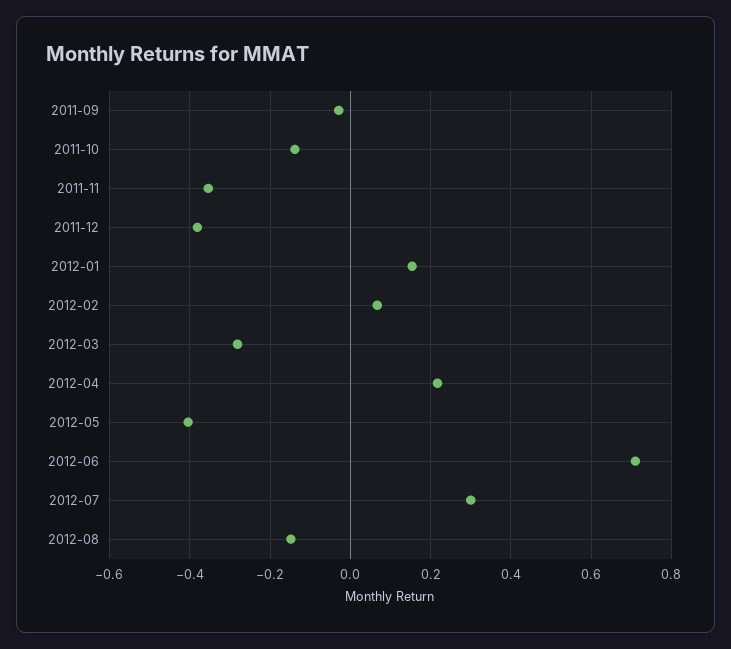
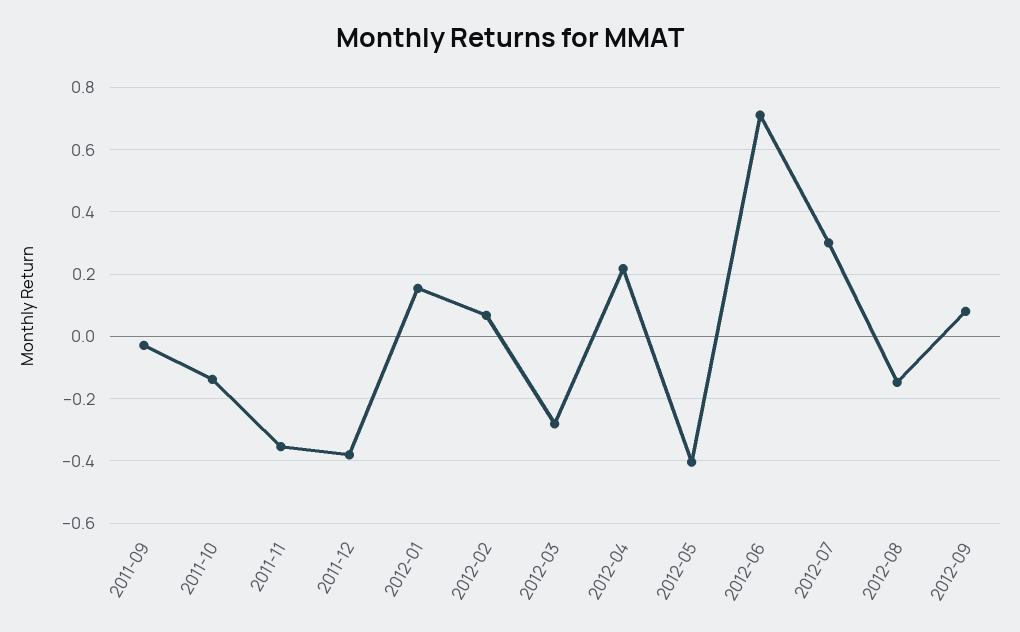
2012-09: none -> 0.08

